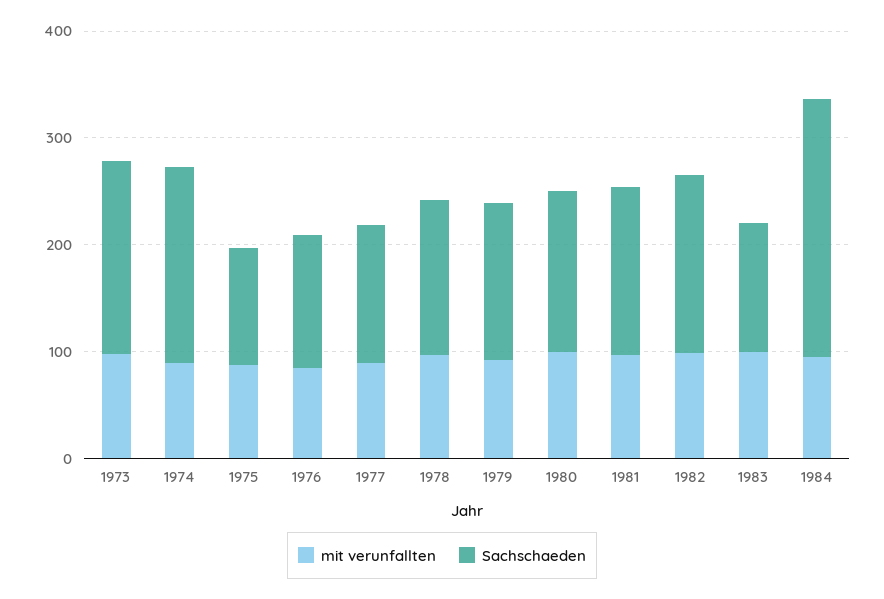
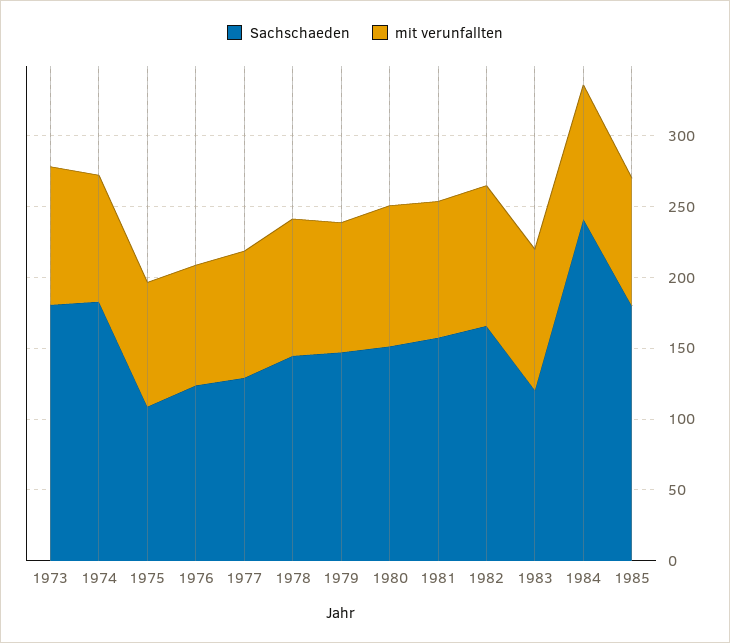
Sachschaeden, 1985: none -> 180
mit verunfallten, 1985: none -> 90

